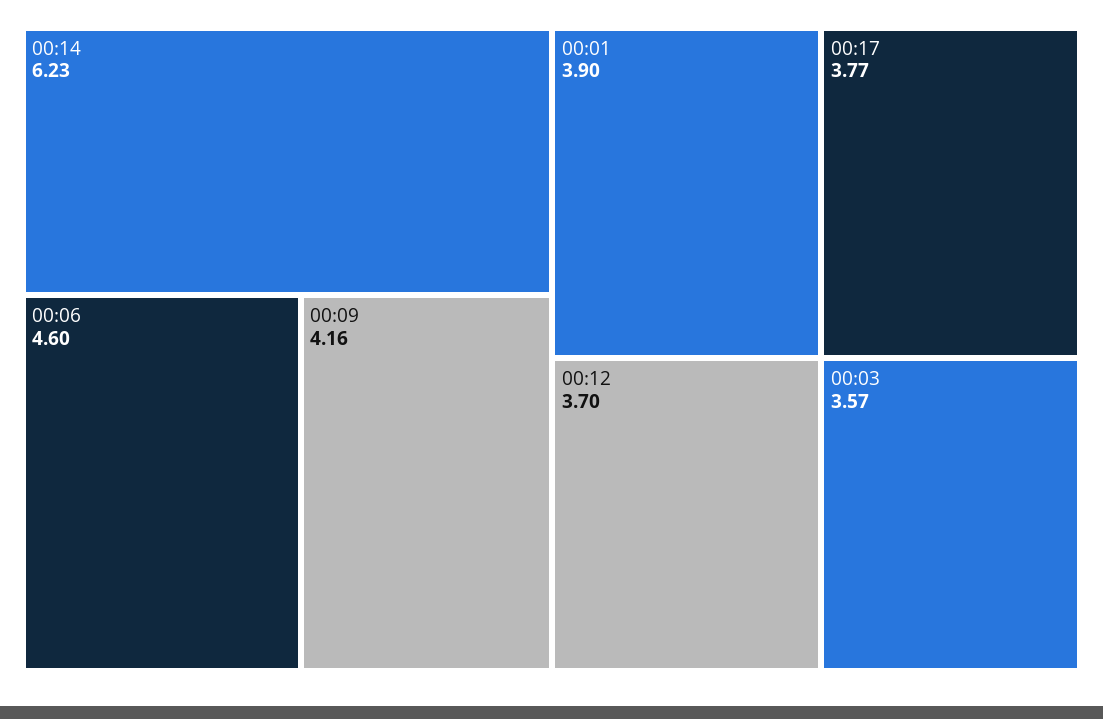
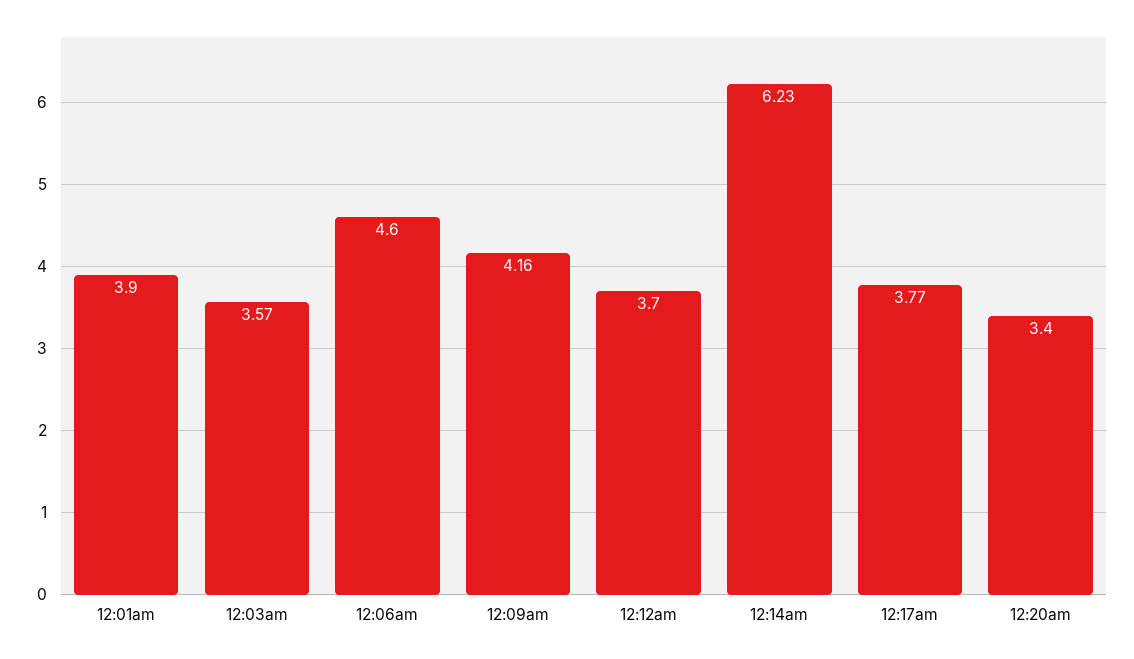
12:20am: none -> 3.4

